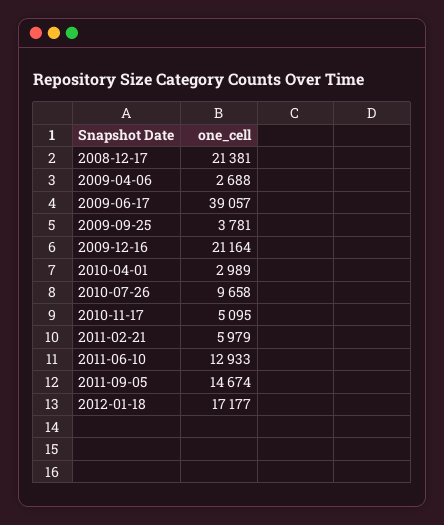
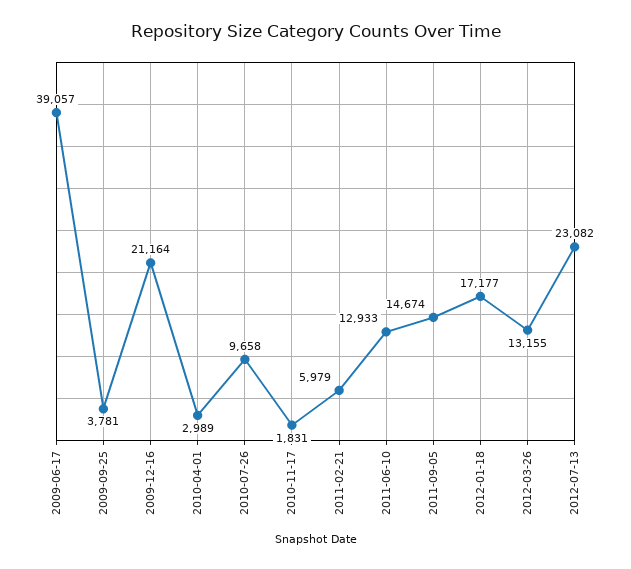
2008-12-17: 21381 -> none
2009-04-06: 2688 -> none
2010-11-17: 5095 -> 1831
2012-03-26: none -> 13155
2012-07-13: none -> 23082

